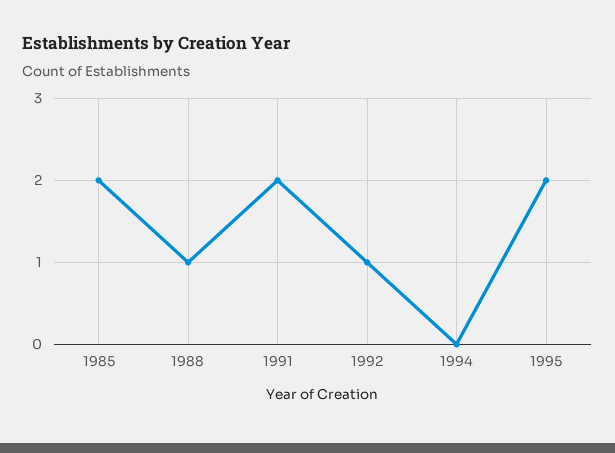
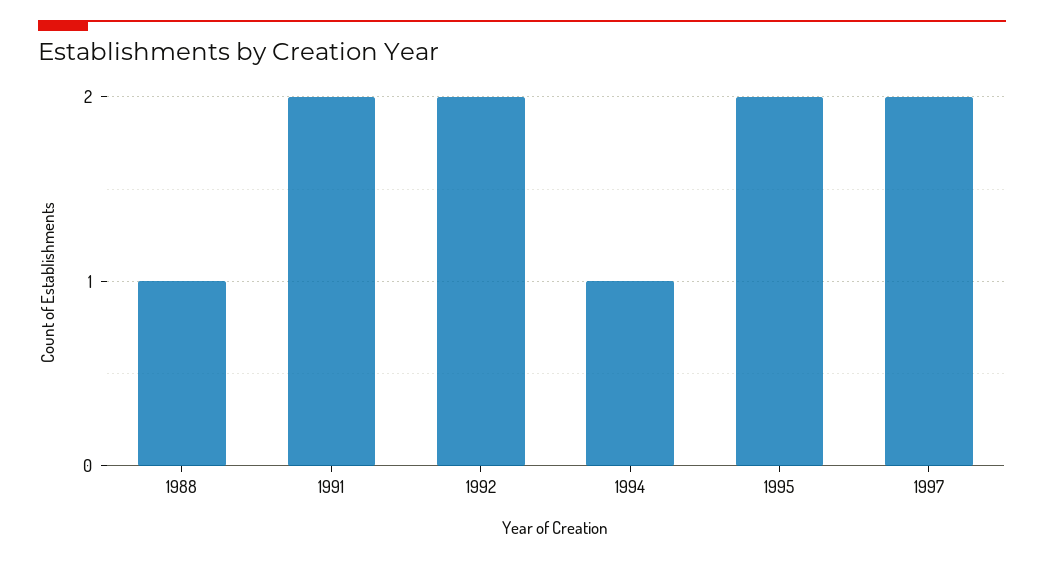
1985: 2 -> none
1992: 1 -> 2
1994: 0 -> 1
1997: none -> 2

